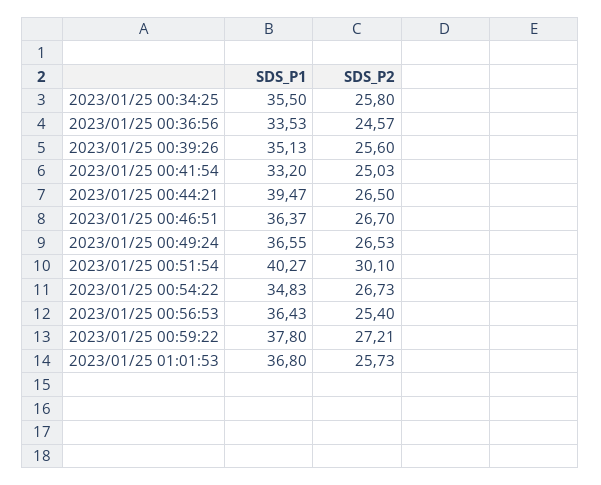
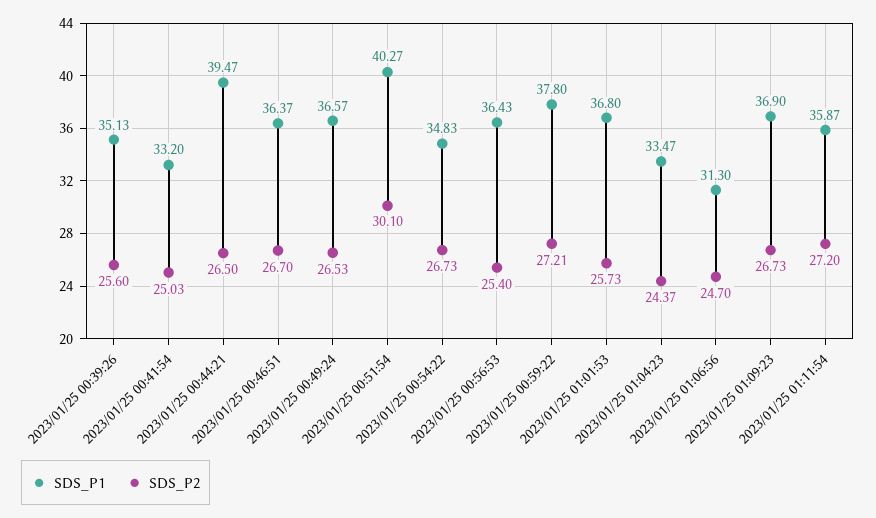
SDS_P1, 2023/01/25 00:34:25: 35.5 -> none
SDS_P2, 2023/01/25 00:34:25: 25.8 -> none
SDS_P1, 2023/01/25 00:36:56: 33.53 -> none
SDS_P2, 2023/01/25 00:36:56: 24.57 -> none
SDS_P1, 2023/01/25 00:49:24: 36.55 -> 36.57
SDS_P1, 2023/01/25 01:04:23: none -> 33.47
SDS_P2, 2023/01/25 01:04:23: none -> 24.37
SDS_P1, 2023/01/25 01:06:56: none -> 31.3
SDS_P2, 2023/01/25 01:06:56: none -> 24.7
SDS_P1, 2023/01/25 01:09:23: none -> 36.9
SDS_P2, 2023/01/25 01:09:23: none -> 26.73
SDS_P1, 2023/01/25 01:11:54: none -> 35.87
SDS_P2, 2023/01/25 01:11:54: none -> 27.2

